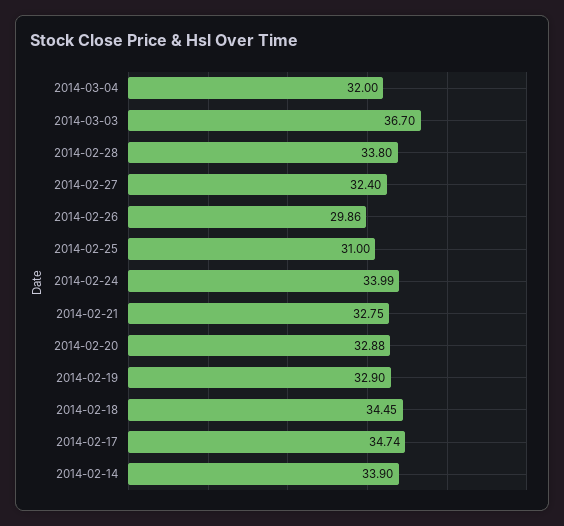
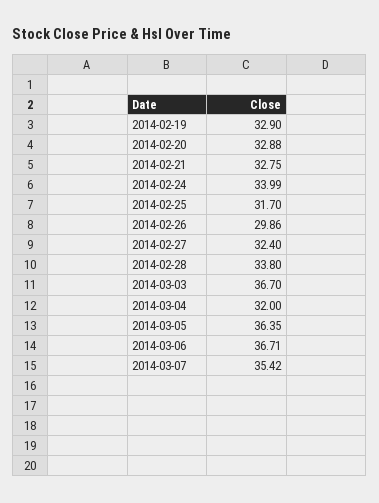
2014-02-25: 31 -> 31.7
2014-02-18: 34.45 -> none
2014-02-17: 34.74 -> none
2014-02-14: 33.9 -> none
2014-03-05: none -> 36.35
2014-03-06: none -> 36.71
2014-03-07: none -> 35.42

